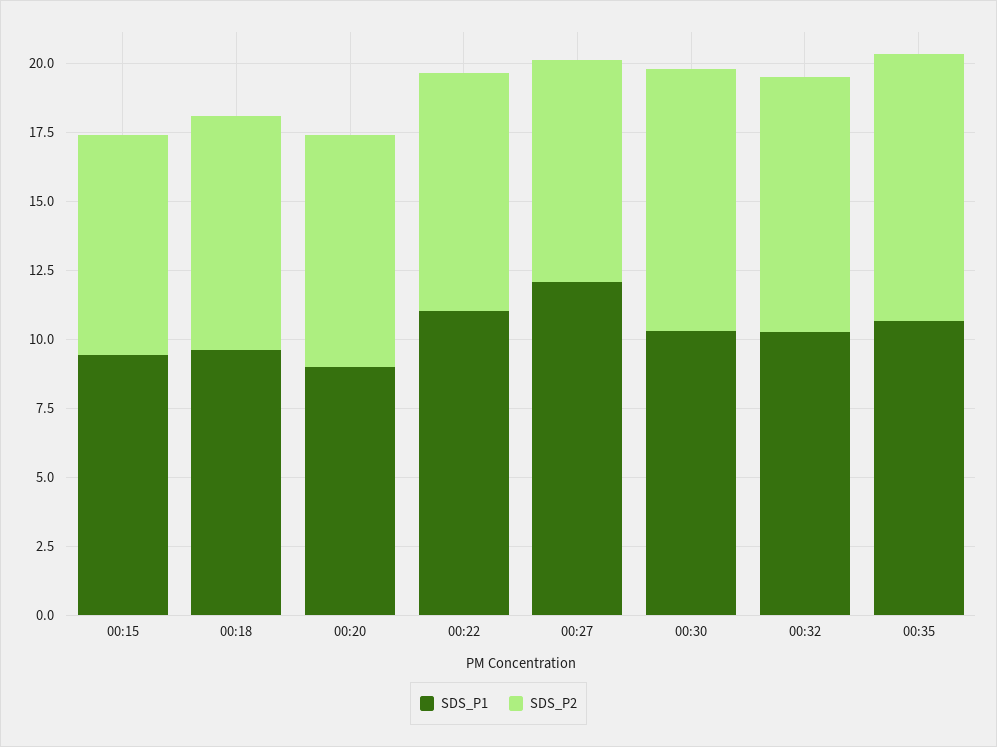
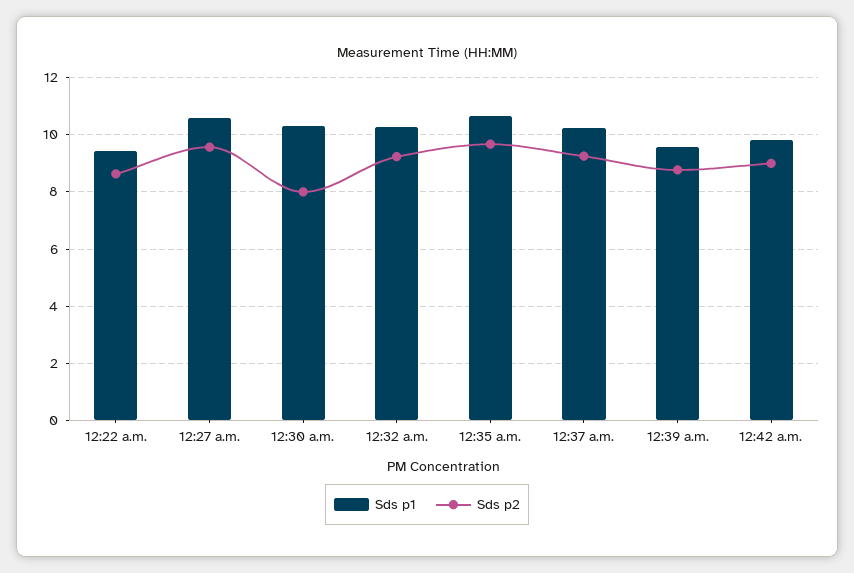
SDS_P1, 00:15: 9.5 -> none
SDS_P2, 00:15: 8 -> none
SDS_P1, 00:18: 9.5 -> none
SDS_P2, 00:18: 8.5 -> none
SDS_P1, 00:20: 9 -> none
SDS_P2, 00:20: 8.5 -> none
SDS_P1, 00:22: 11 -> 9.5
SDS_P1, 00:27: 12 -> 10.5
SDS_P2, 00:27: 8 -> 9.5
SDS_P2, 00:30: 9.5 -> 8
SDS_P1, 12:37 a.m.: none -> 10.25
SDS_P2, 12:37 a.m.: none -> 9.25
SDS_P1, 12:39 a.m.: none -> 9.5
SDS_P2, 12:39 a.m.: none -> 8.75
SDS_P1, 12:42 a.m.: none -> 9.75
SDS_P2, 12:42 a.m.: none -> 9

